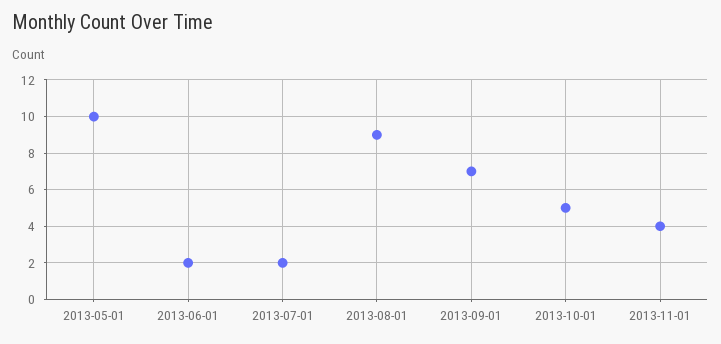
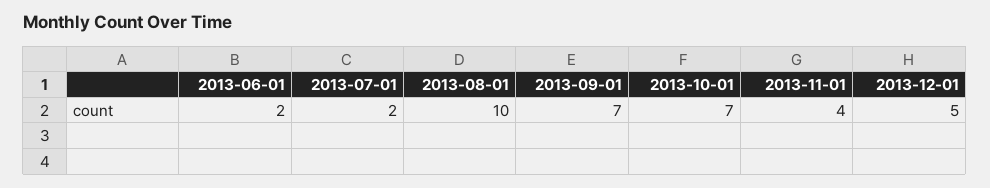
2013-05-01: 10 -> none
2013-08-01: 9 -> 10
2013-10-01: 5 -> 7
2013-12-01: none -> 5

